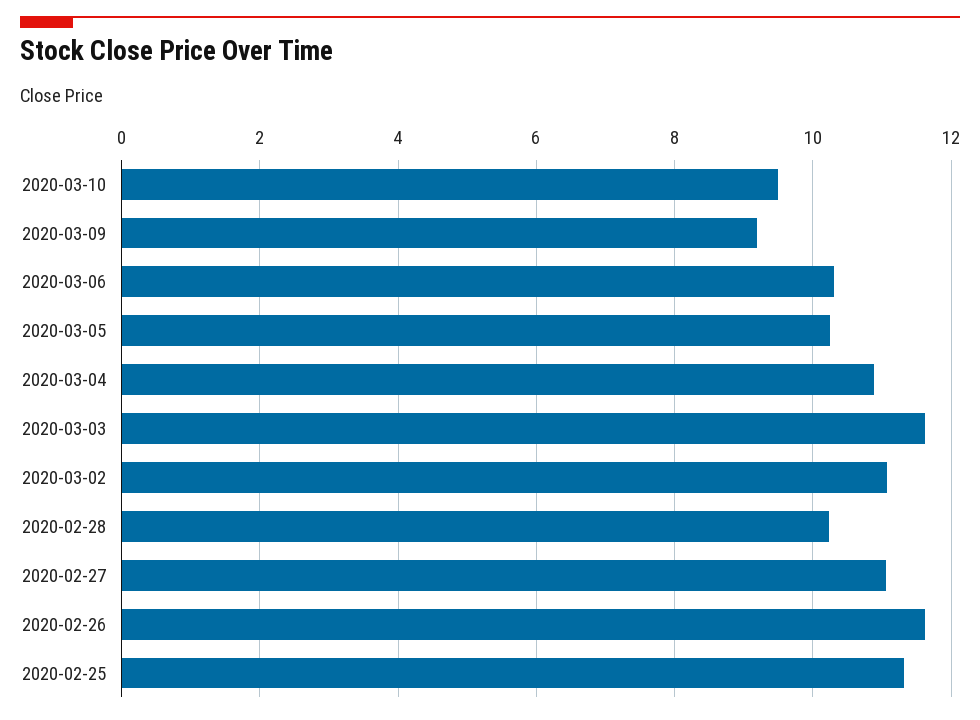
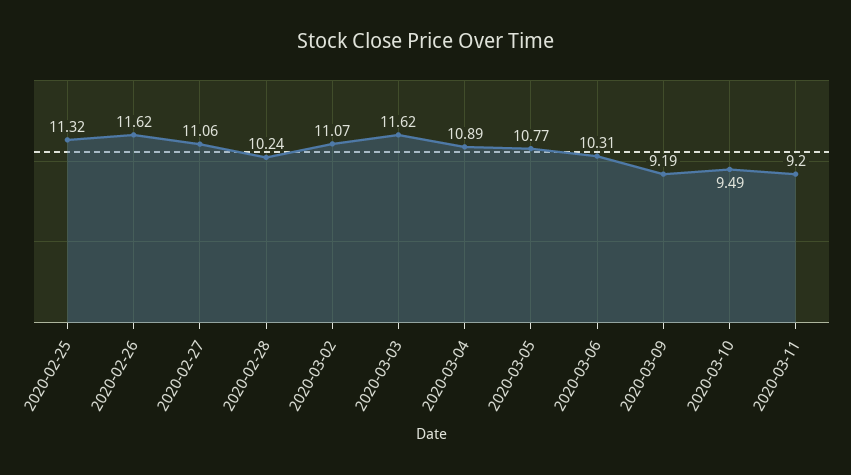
2020-03-05: 10.2 -> 10.77
2020-03-11: none -> 9.2

